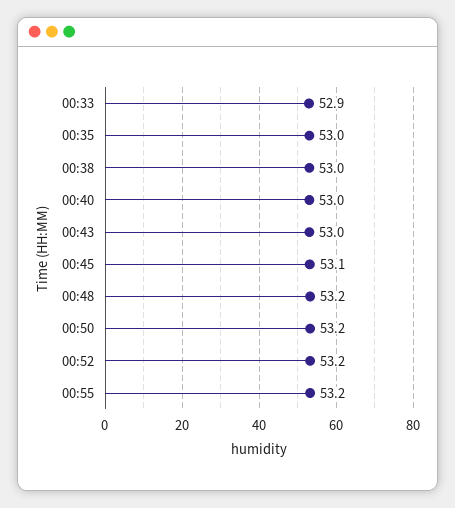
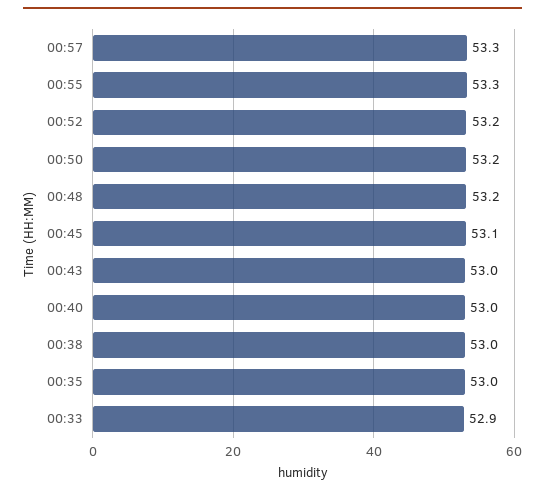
00:55: 53.2 -> 53.3
00:57: none -> 53.3

